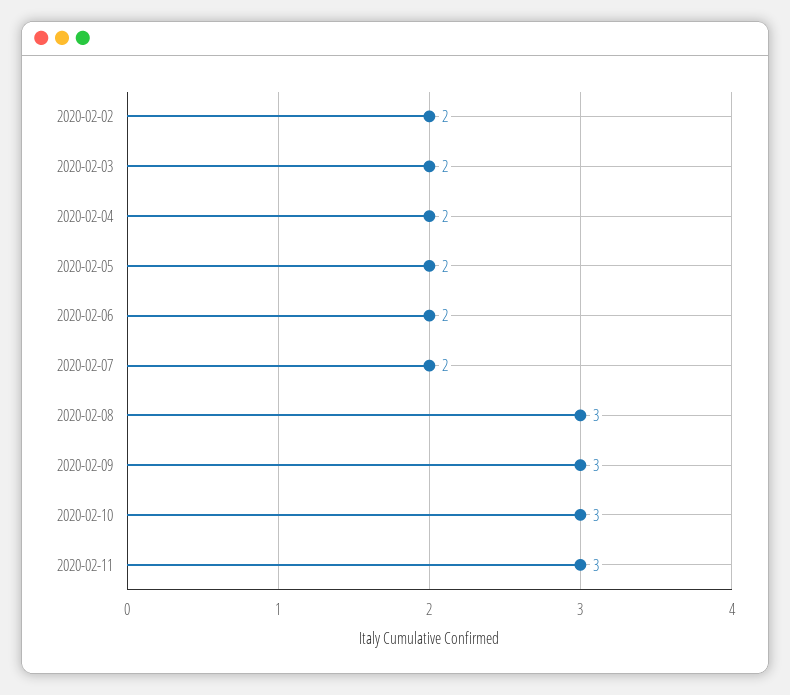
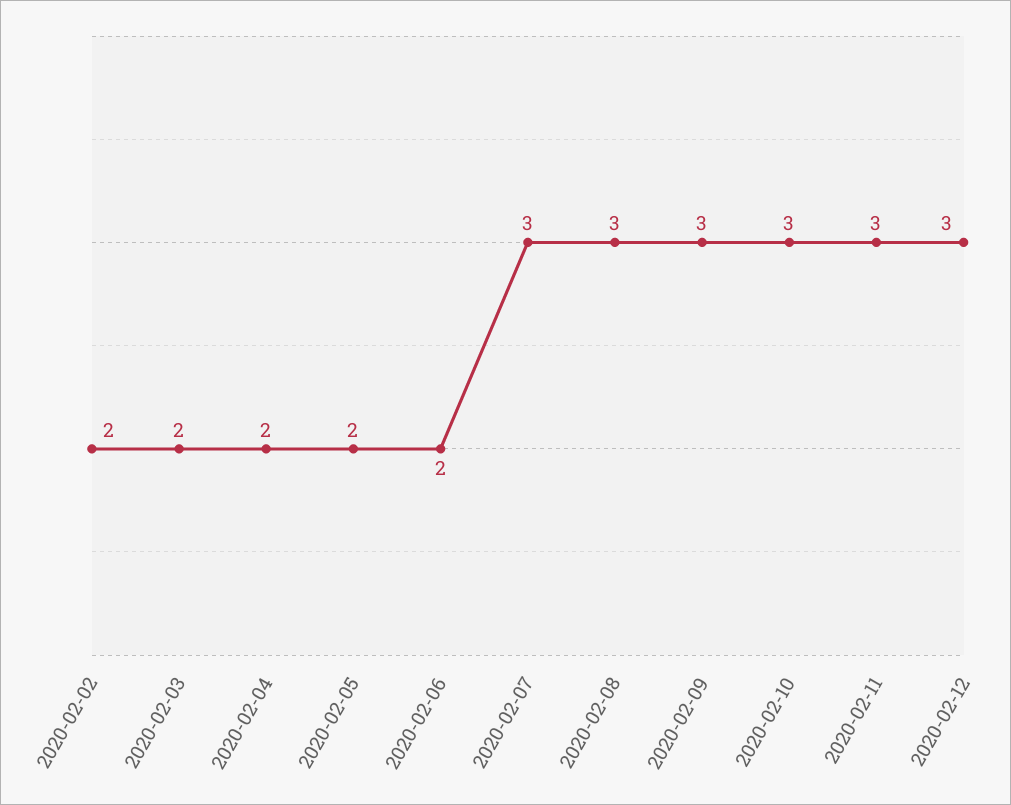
2020-02-07: 2 -> 3
2020-02-12: none -> 3

